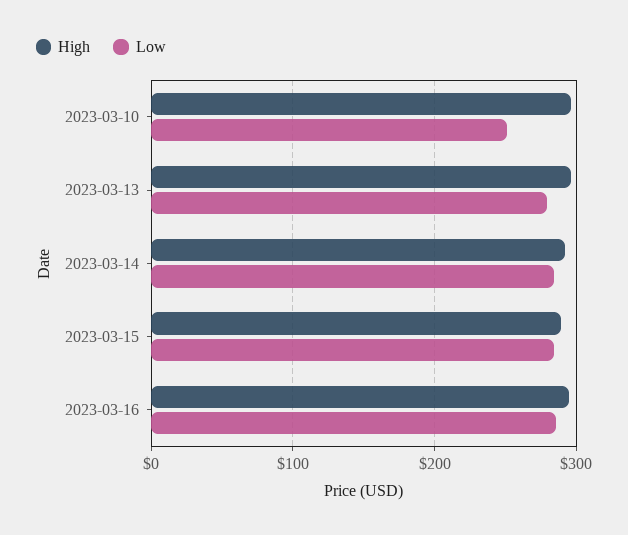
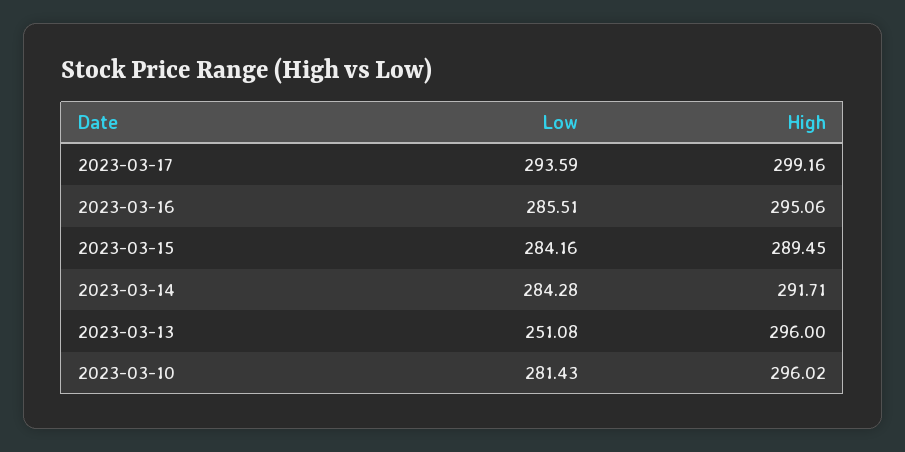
Low, 2023-03-10: 250 -> 281.43
Low, 2023-03-13: 280 -> 251.08
Low, 2023-03-17: none -> 293.59
High, 2023-03-17: none -> 299.16

